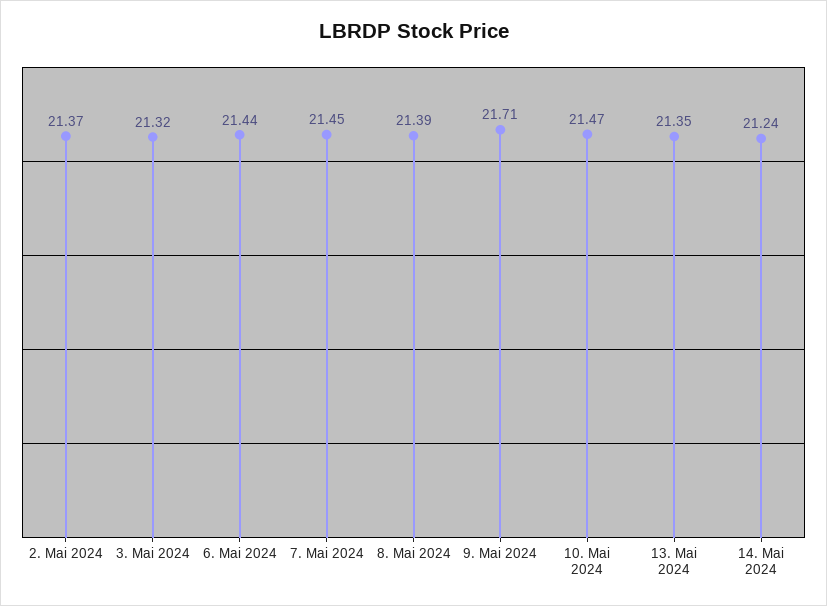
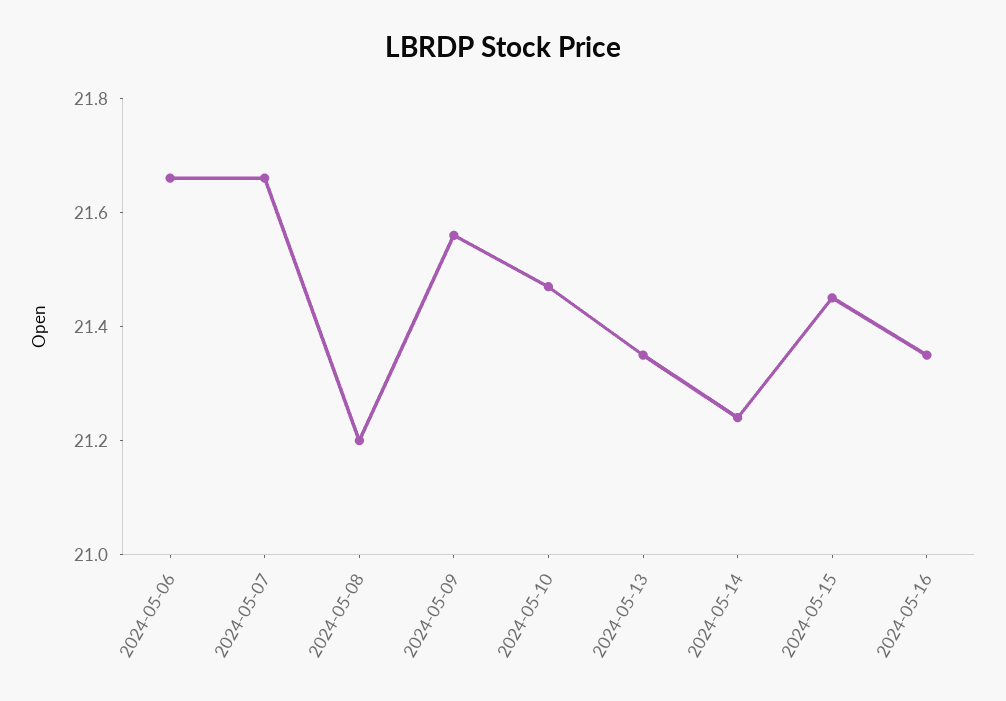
2. Mai 2024: 21.37 -> none
3. Mai 2024: 21.32 -> none
6. Mai 2024: 21.44 -> 21.65
7. Mai 2024: 21.45 -> 21.65
8. Mai 2024: 21.39 -> 21.2
9. Mai 2024: 21.71 -> 21.55
2024-05-15: none -> 21.45
2024-05-16: none -> 21.35

